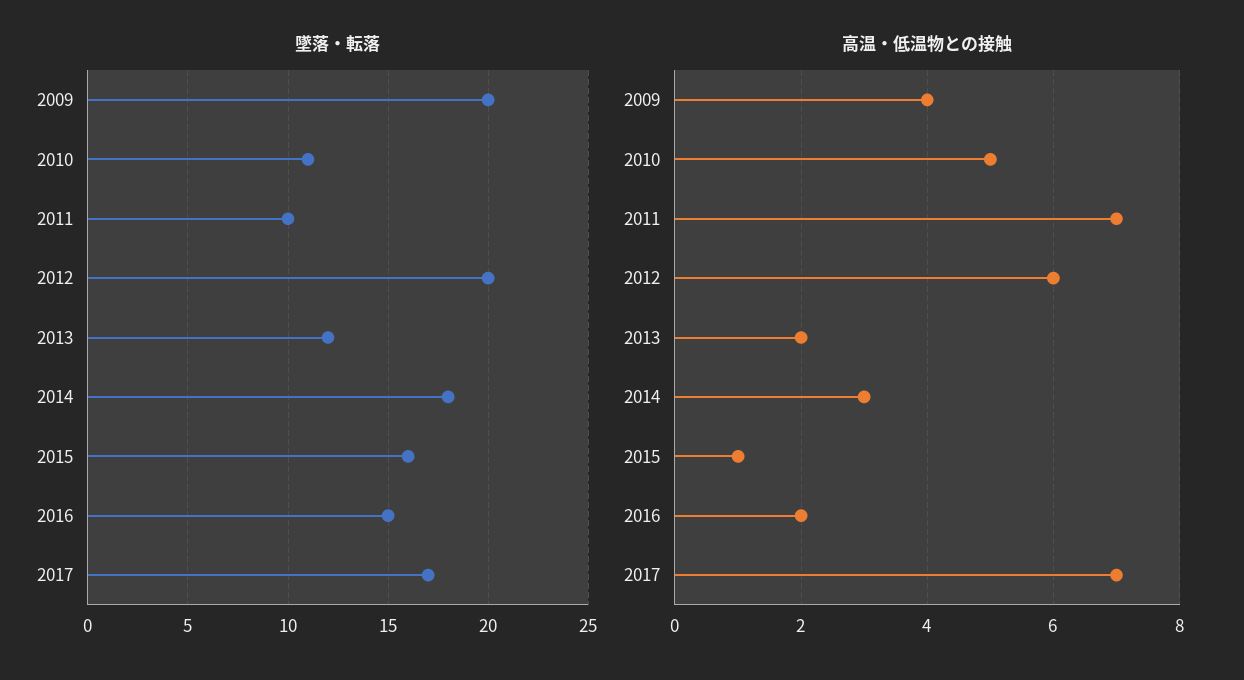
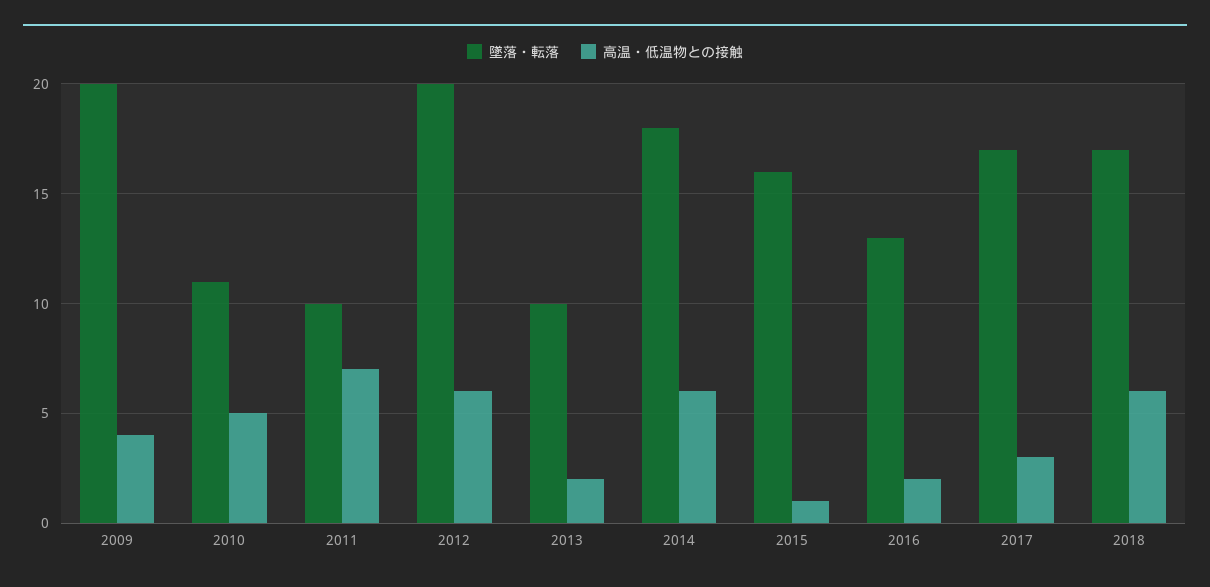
墜落・転落, 2013: 12 -> 10
墜落・転落, 2016: 15 -> 13
高温・低温物との接触, 2014: 3 -> 6
高温・低温物との接触, 2017: 7 -> 3
墜落・転落, 2018: none -> 17
高温・低温物との接触, 2018: none -> 6

